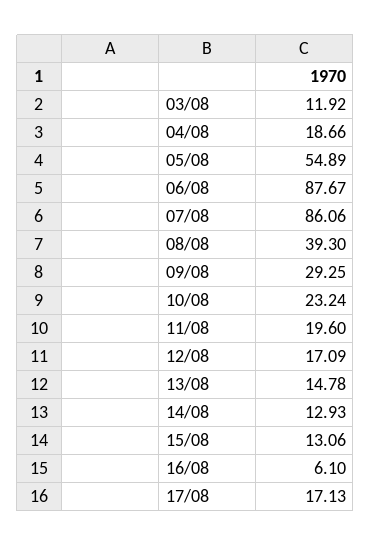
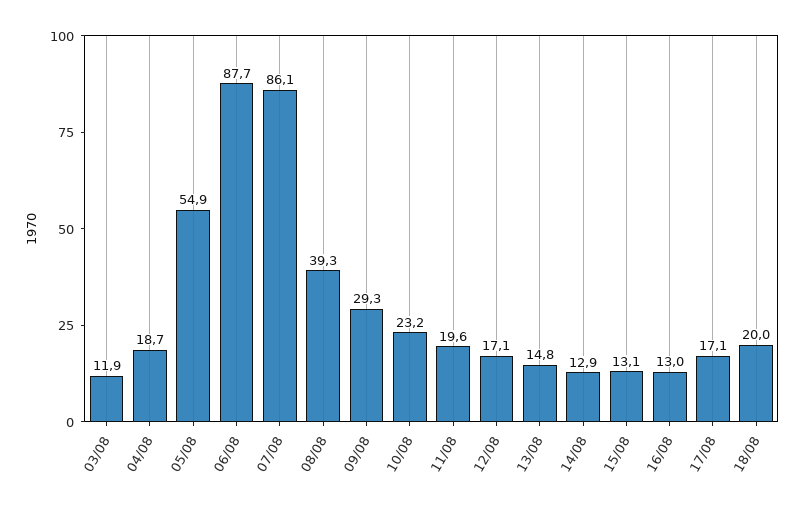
16/08: 6.1 -> 13
18/08: none -> 20

